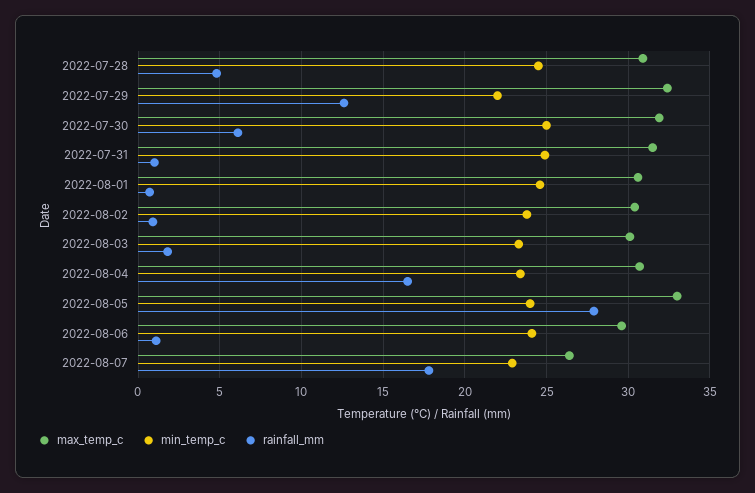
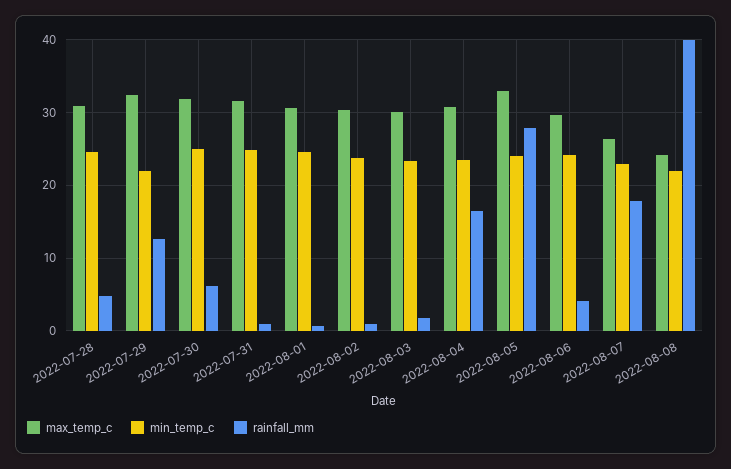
rainfall_mm, 2022-08-06: 1 -> 4
max_temp_c, 2022-08-08: none -> 24
min_temp_c, 2022-08-08: none -> 22
rainfall_mm, 2022-08-08: none -> 40

